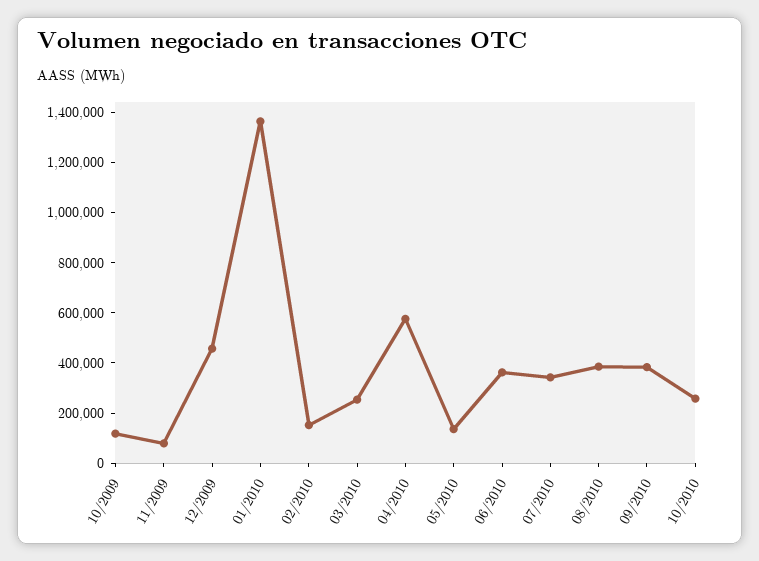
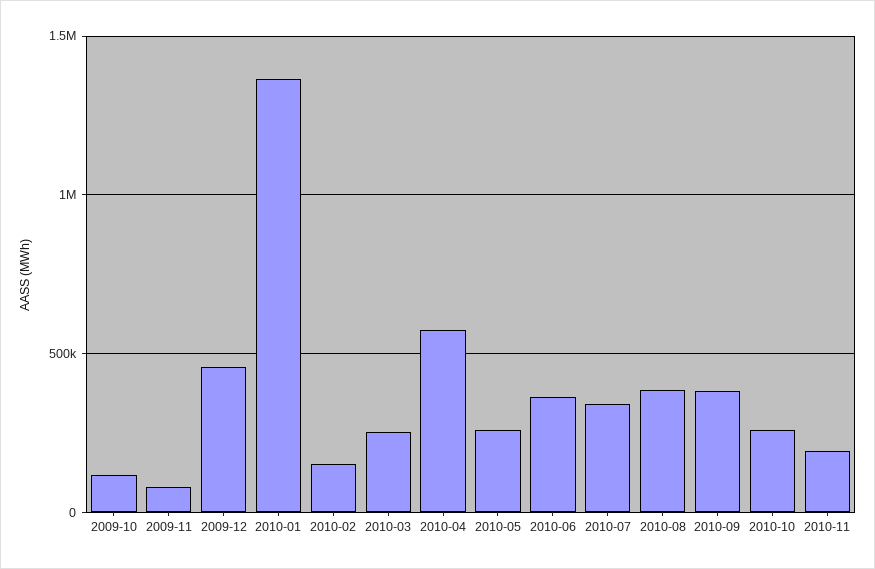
05/2010: 150000 -> 250000
2010-11: none -> 200000

